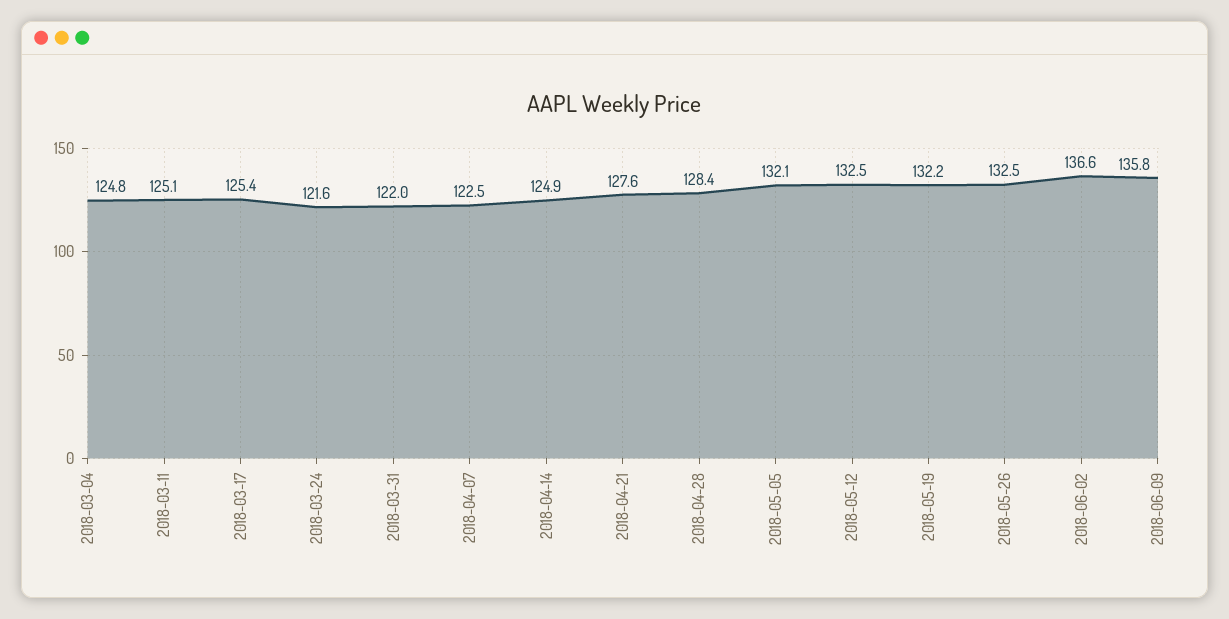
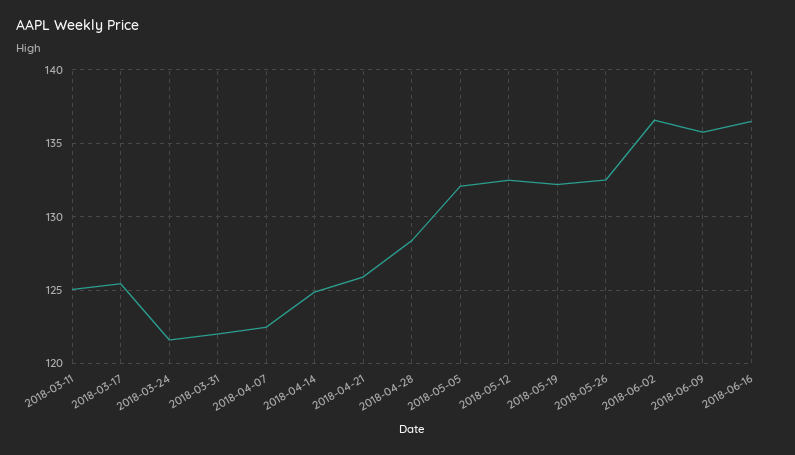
2018-03-04: 124.8 -> none
2018-04-21: 127.6 -> 126
2018-06-16: none -> 136.5

